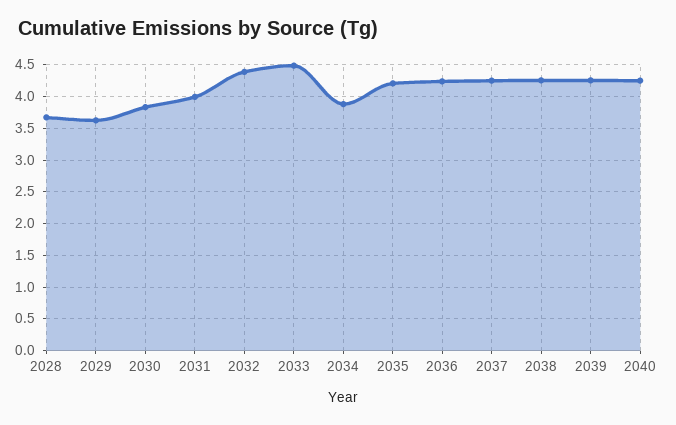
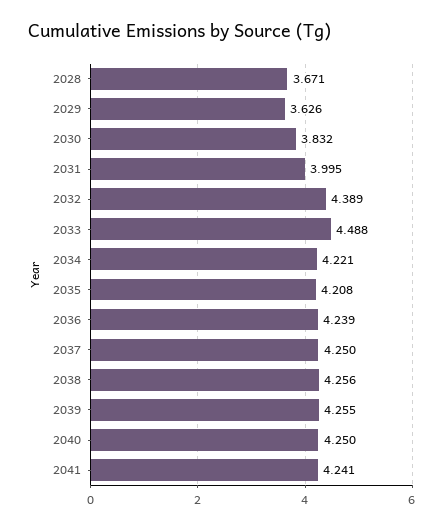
2034: 3.9 -> 4.221
2041: none -> 4.241

